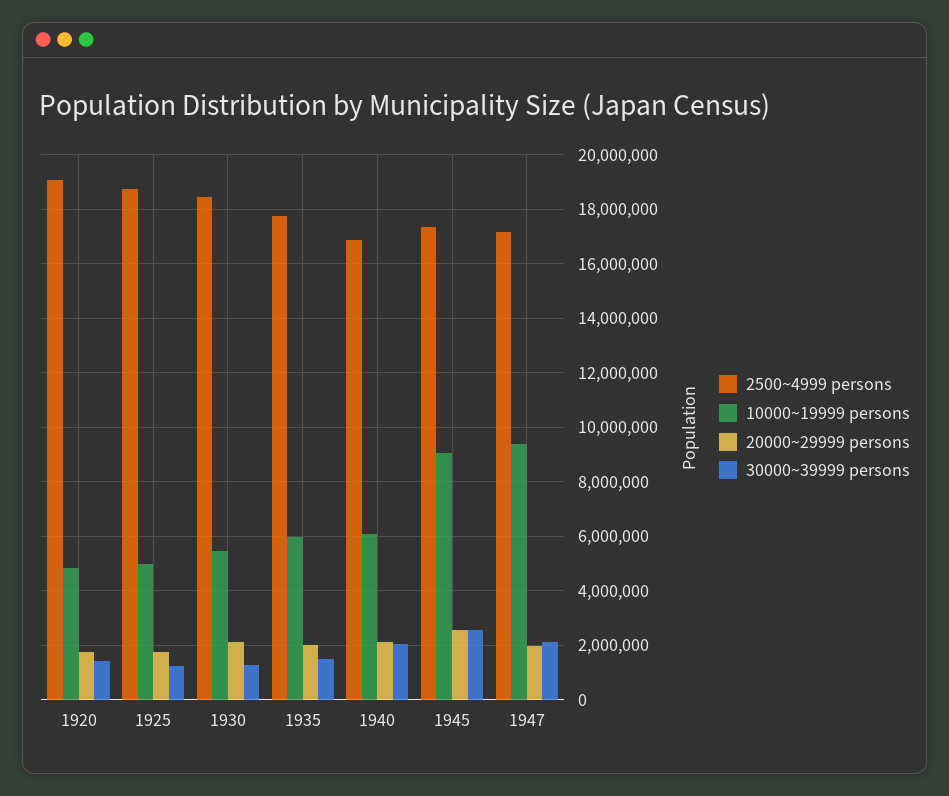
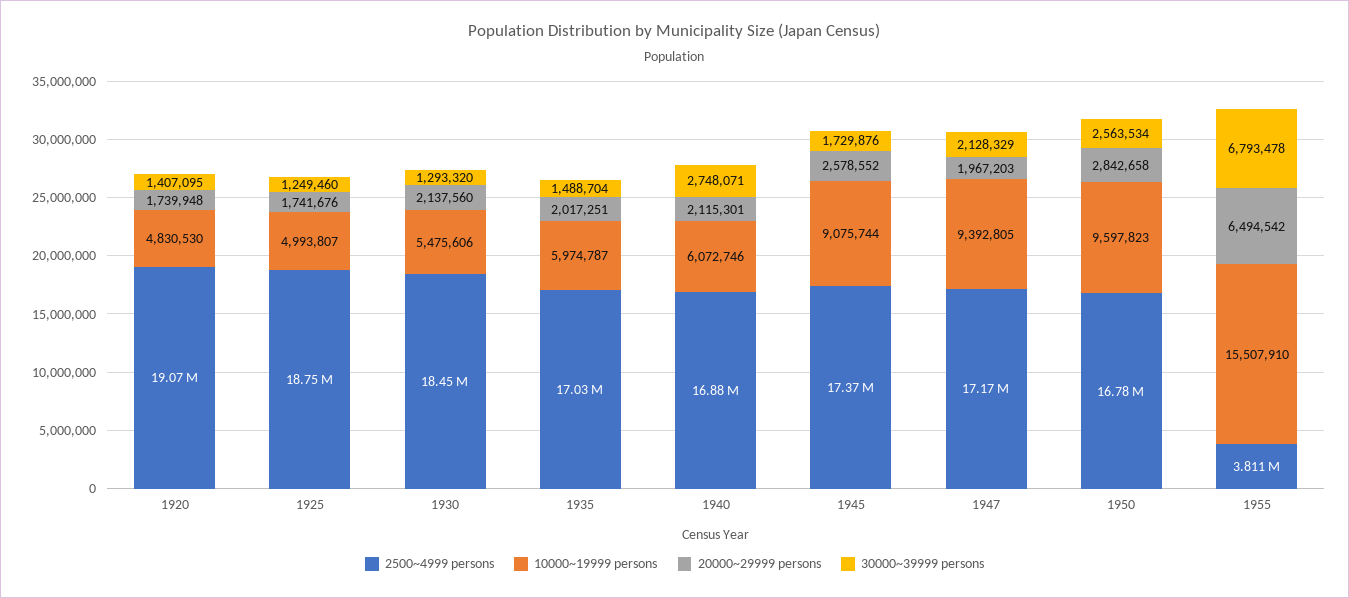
2500~4999 persons, 1935: 17750000 -> 17030000
30000~39999 persons, 1940: 2000000 -> 2748071
30000~39999 persons, 1945: 2500000 -> 1729876
2500~4999 persons, 1950: none -> 16780000
10000~19999 persons, 1950: none -> 9597823
20000~29999 persons, 1950: none -> 2842658
30000~39999 persons, 1950: none -> 2563534
2500~4999 persons, 1955: none -> 3811000
10000~19999 persons, 1955: none -> 15507910
20000~29999 persons, 1955: none -> 6494542
30000~39999 persons, 1955: none -> 6793478

